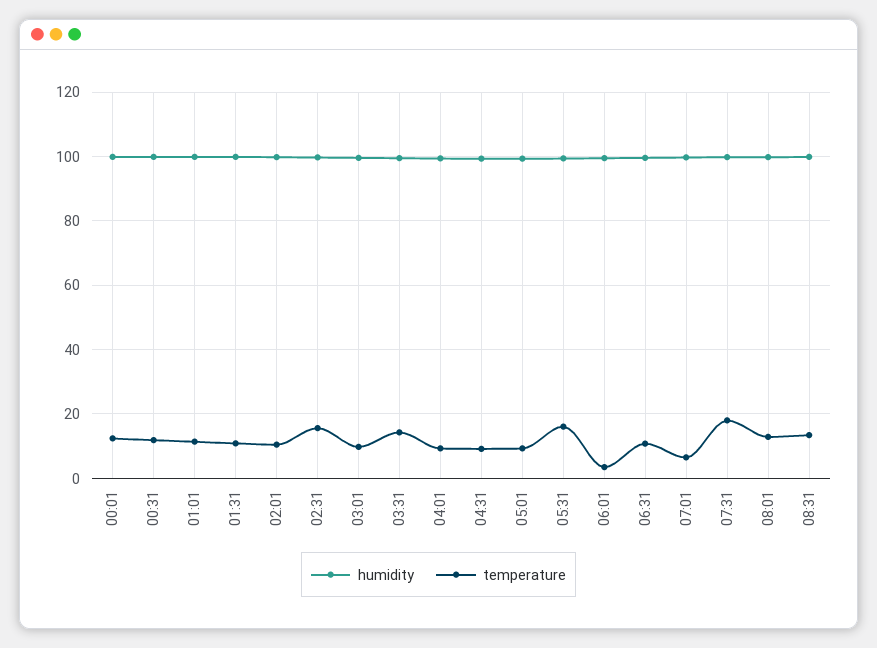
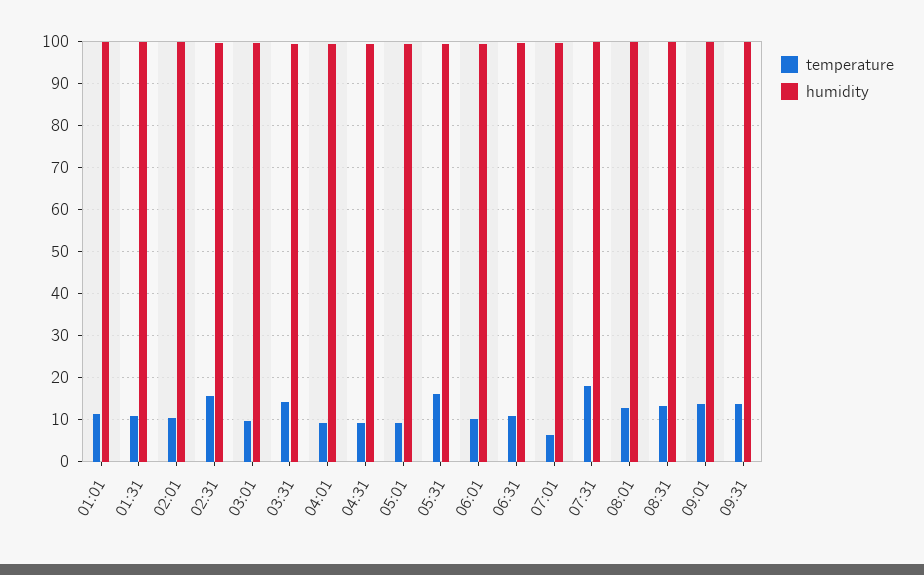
humidity, 00:01: 100 -> none
temperature, 00:01: 12 -> none
humidity, 00:31: 100 -> none
temperature, 00:31: 12 -> none
temperature, 06:01: 4 -> 10
temperature, 09:01: none -> 14
humidity, 09:01: none -> 100
temperature, 09:31: none -> 14
humidity, 09:31: none -> 100

